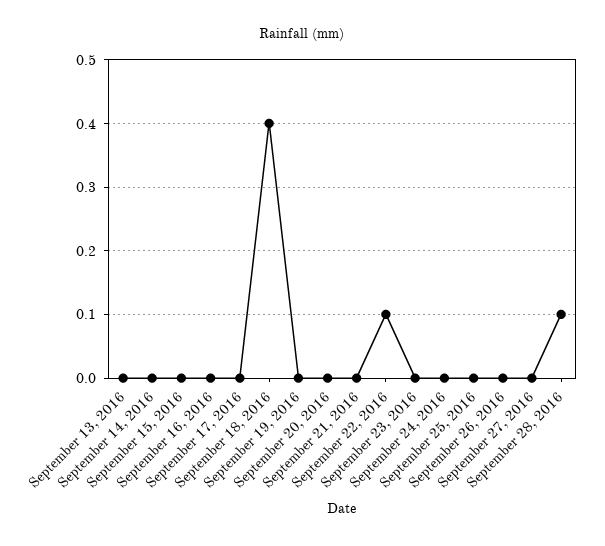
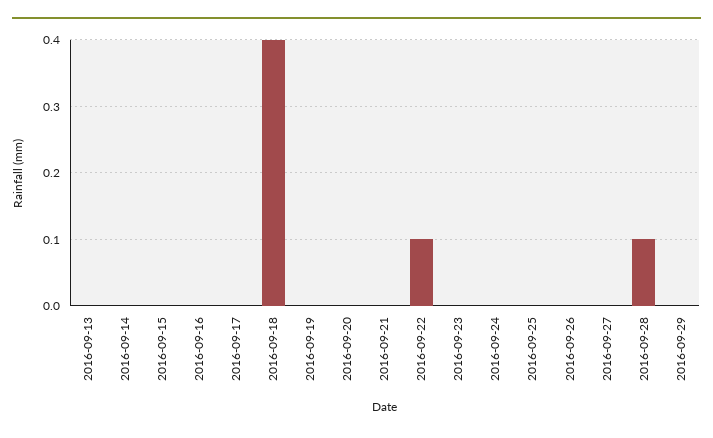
2016-09-29: none -> 0

